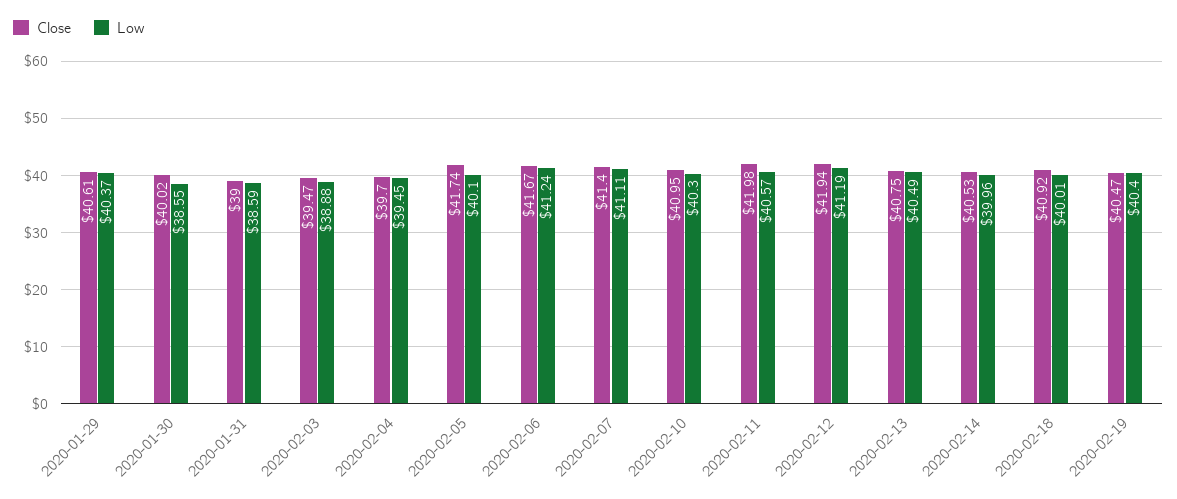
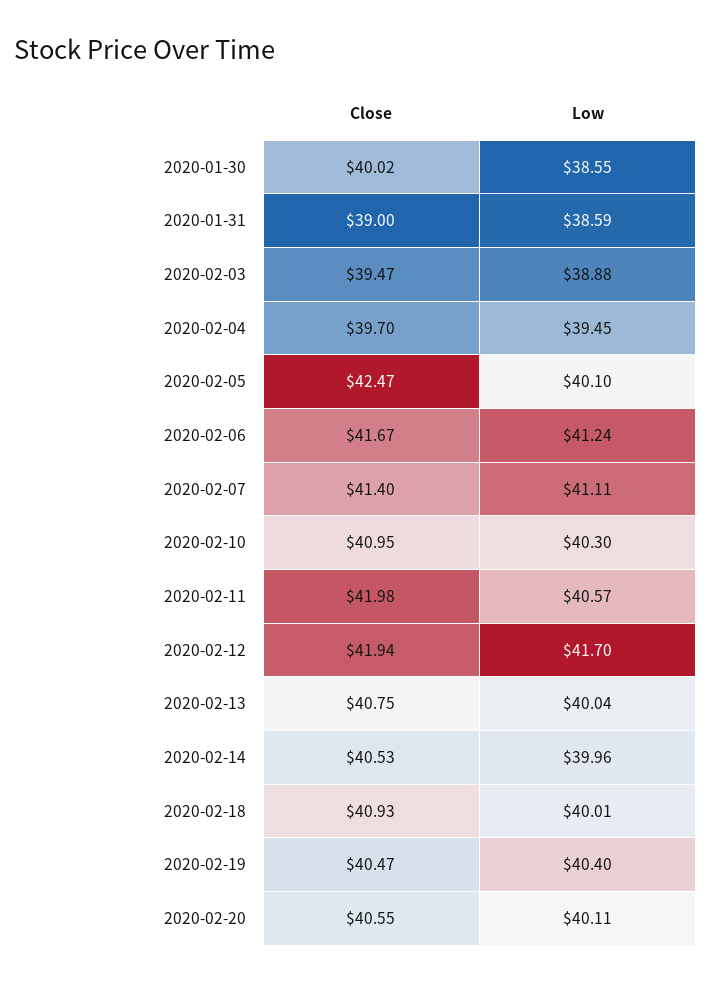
Close, 2020-01-29: 40.61 -> none
Low, 2020-01-29: 40.37 -> none
Close, 2020-02-05: 41.74 -> 42.47
Low, 2020-02-12: 41.19 -> 41.7
Low, 2020-02-13: 40.49 -> 40.04
Close, 2020-02-18: 40.92 -> 40.93
Close, 2020-02-20: none -> 40.55
Low, 2020-02-20: none -> 40.11

